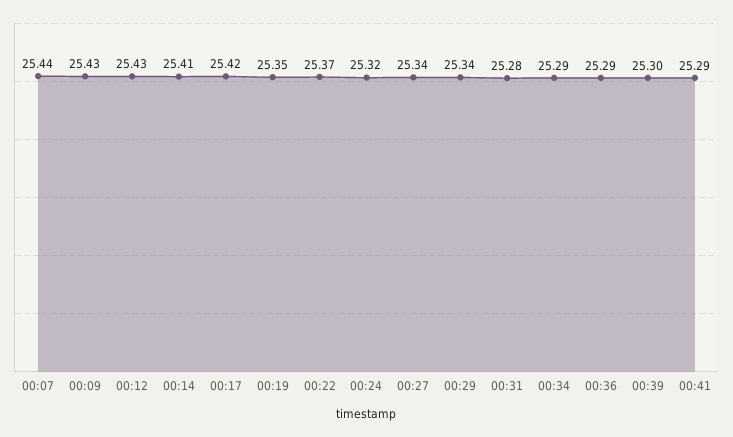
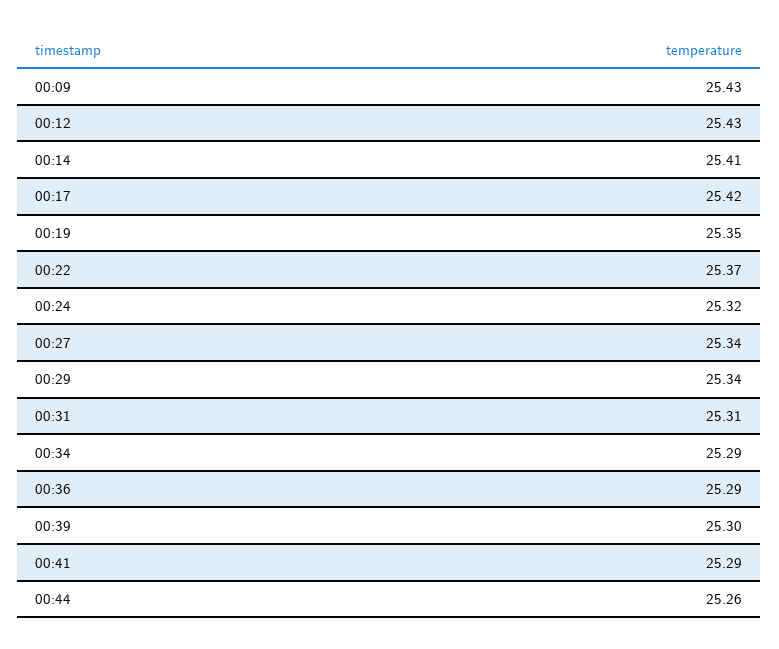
00:07: 25.44 -> none
00:31: 25.28 -> 25.31
00:44: none -> 25.26

